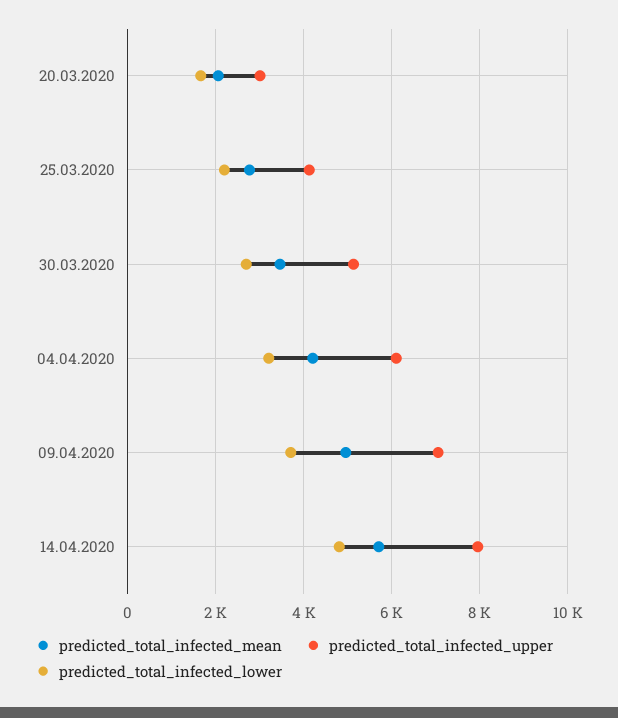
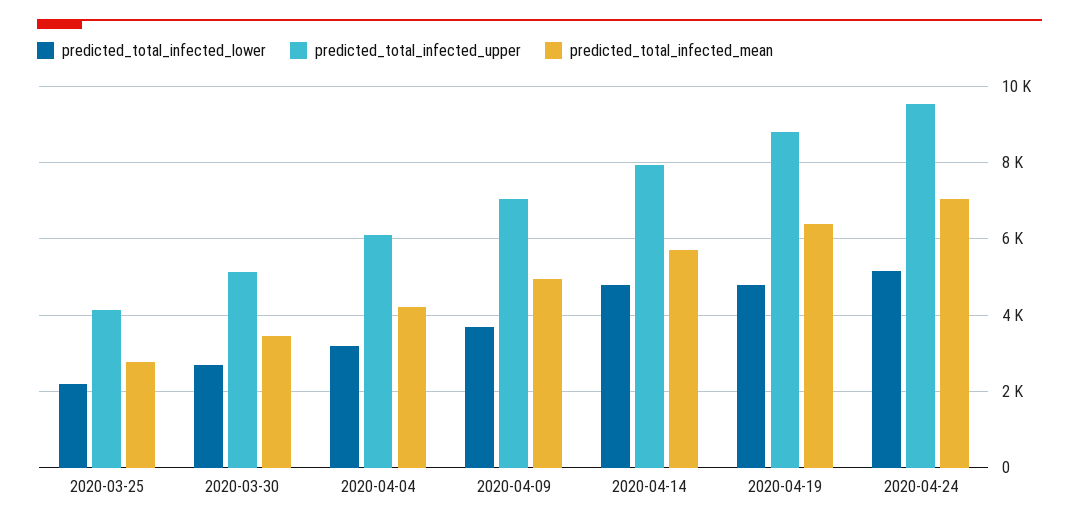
predicted_total_infected_mean, 20.03.2020: 2000 -> none
predicted_total_infected_upper, 20.03.2020: 3000 -> none
predicted_total_infected_lower, 20.03.2020: 1600 -> none
predicted_total_infected_lower, 2020-04-19: none -> 4800
predicted_total_infected_upper, 2020-04-19: none -> 8800
predicted_total_infected_mean, 2020-04-19: none -> 6400
predicted_total_infected_lower, 2020-04-24: none -> 5200
predicted_total_infected_upper, 2020-04-24: none -> 9600
predicted_total_infected_mean, 2020-04-24: none -> 7000

